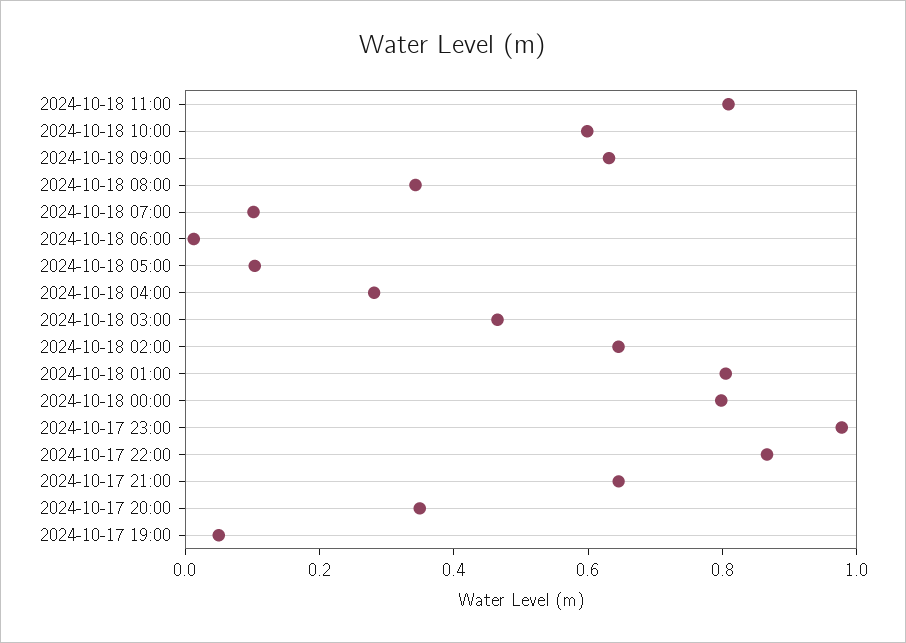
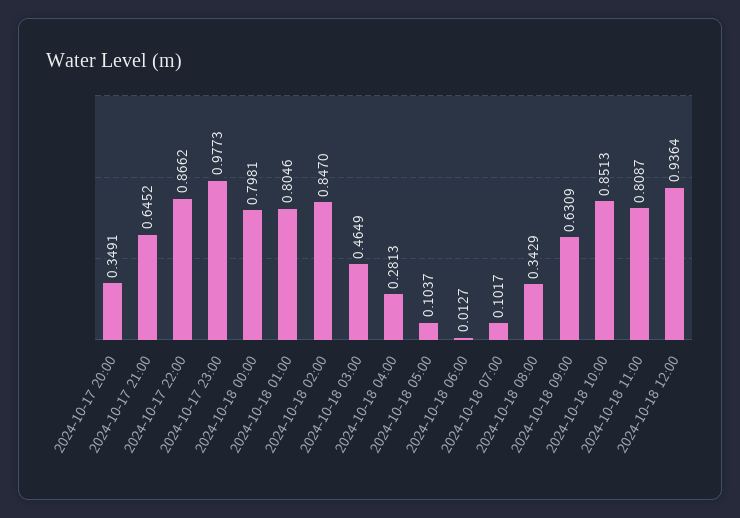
2024-10-18 10:00: 0.6 -> 0.8513
2024-10-18 02:00: 0.65 -> 0.847
2024-10-17 19:00: 0.05 -> none
2024-10-18 12:00: none -> 0.9364

